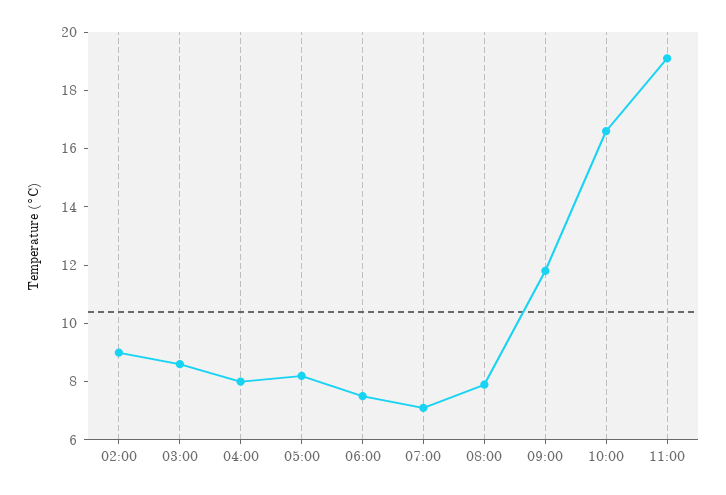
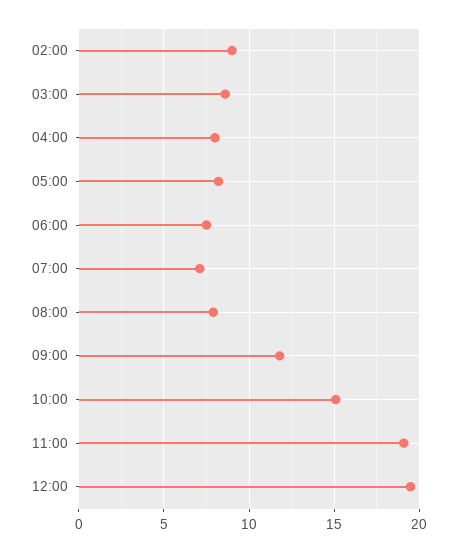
10:00: 16.5 -> 15
12:00: none -> 19.5

